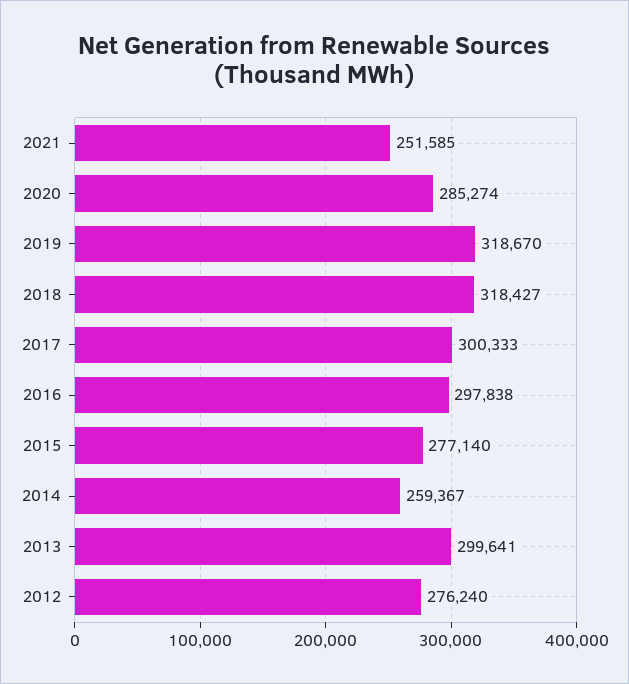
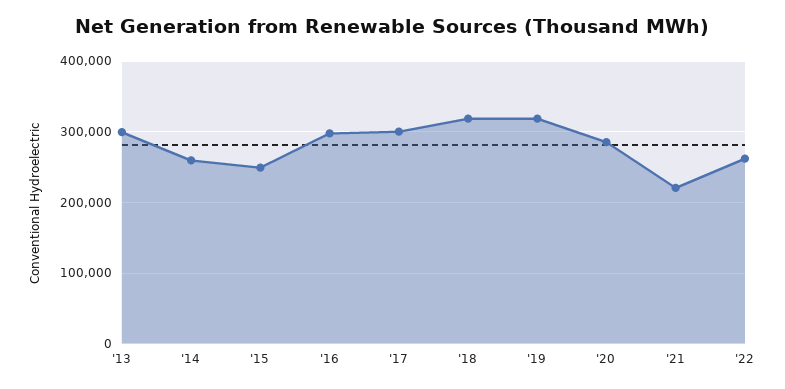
2021: 251585 -> 220000
2015: 277140 -> 250000
2012: 276240 -> none
'22: none -> 260000

